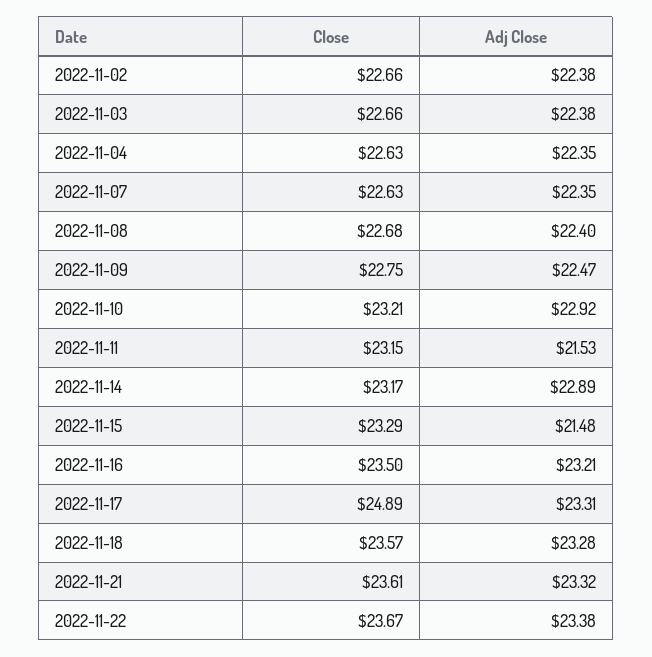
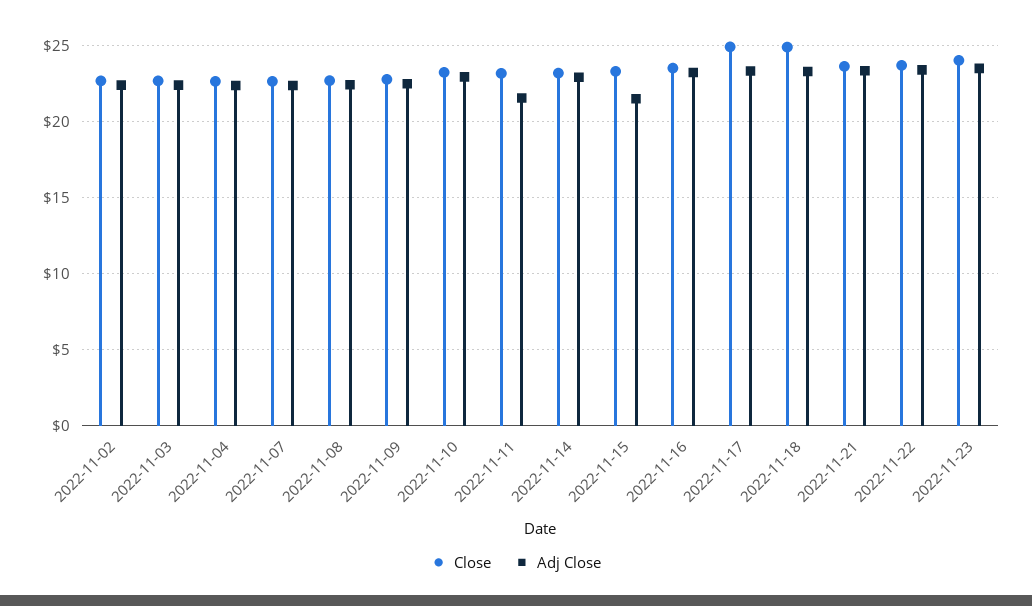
Close, 2022-11-18: 23.57 -> 25
Close, 2022-11-23: none -> 24
Adj Close, 2022-11-23: none -> 23.5

